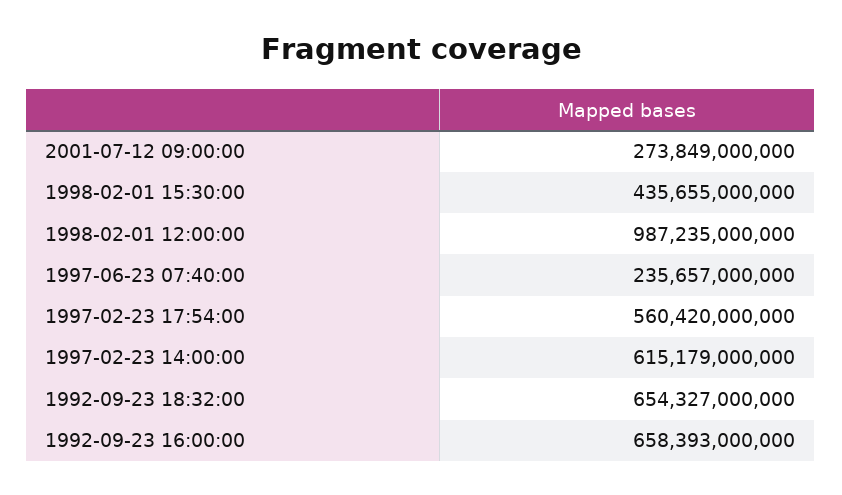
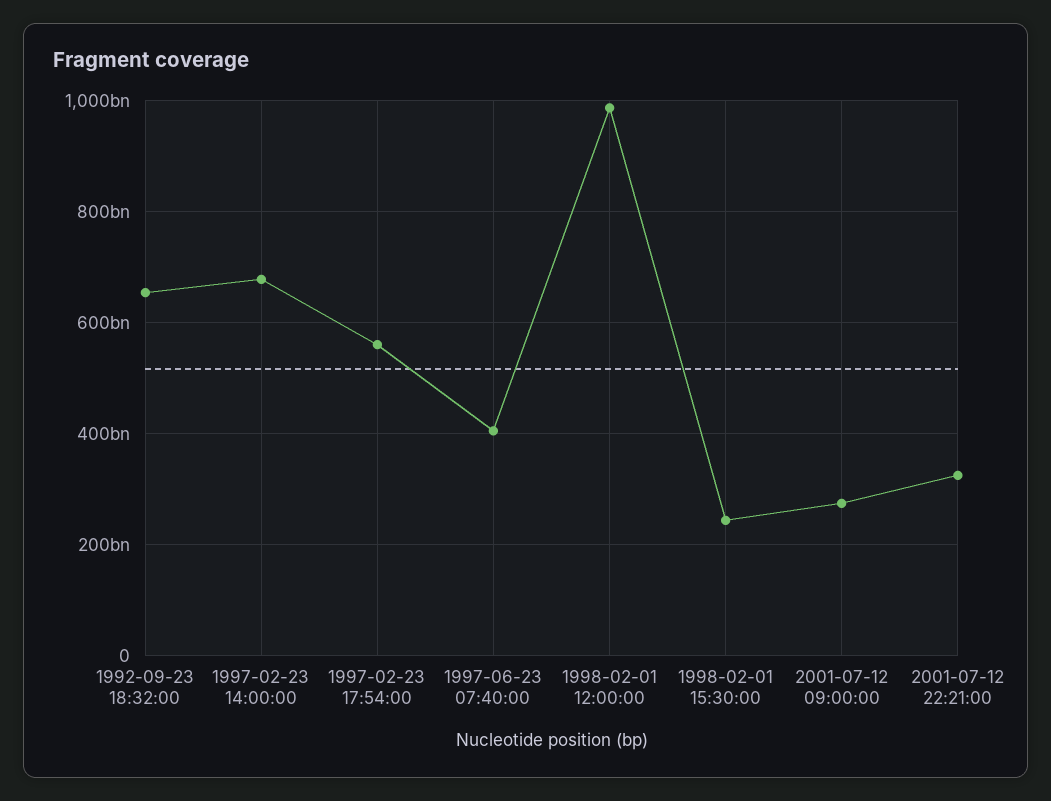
1998-02-01 15:30:00: 435655000000 -> 240000000000
1997-06-23 07:40:00: 235657000000 -> 400000000000
1997-02-23 14:00:00: 615179000000 -> 680000000000
1992-09-23 16:00:00: 658393000000 -> none
2001-07-12 22:21:00: none -> 320000000000

